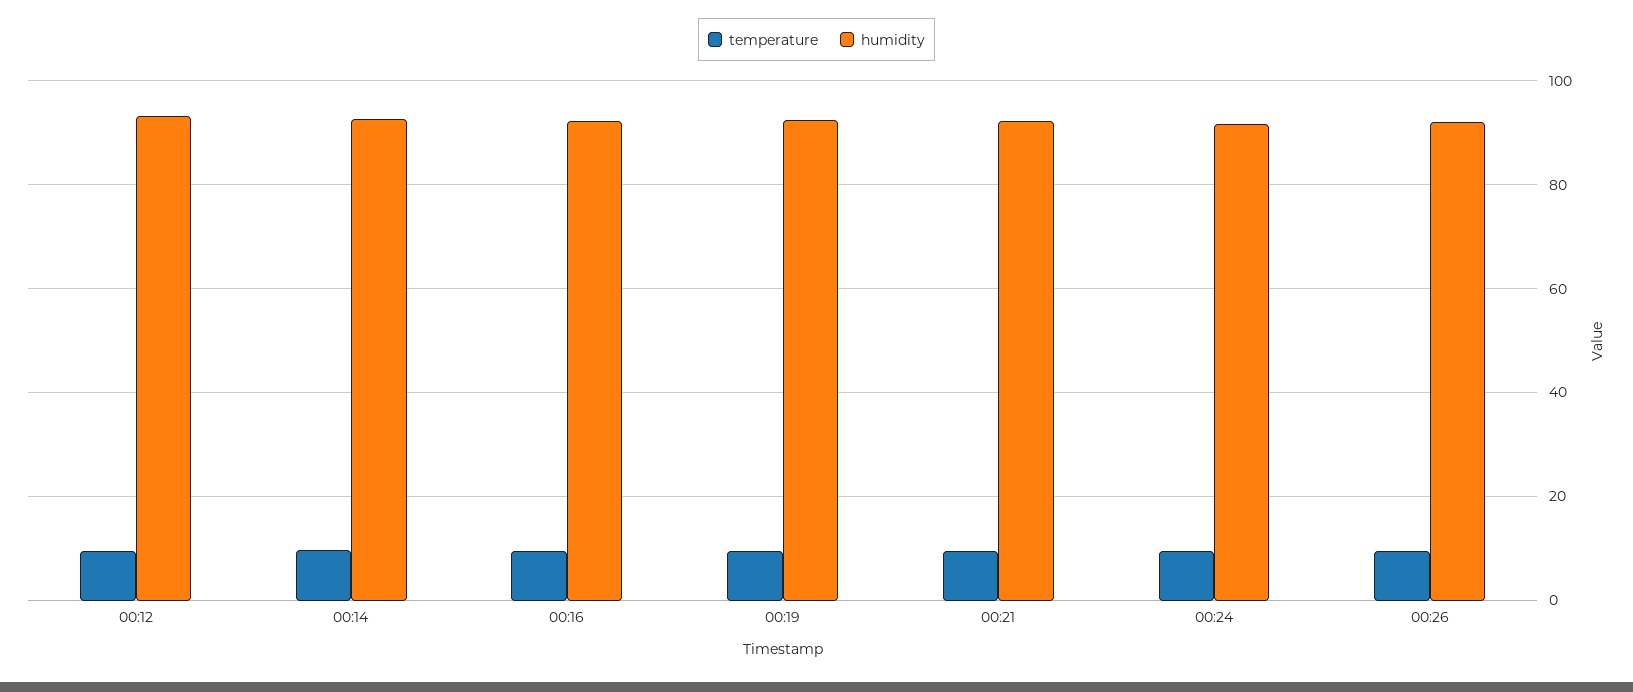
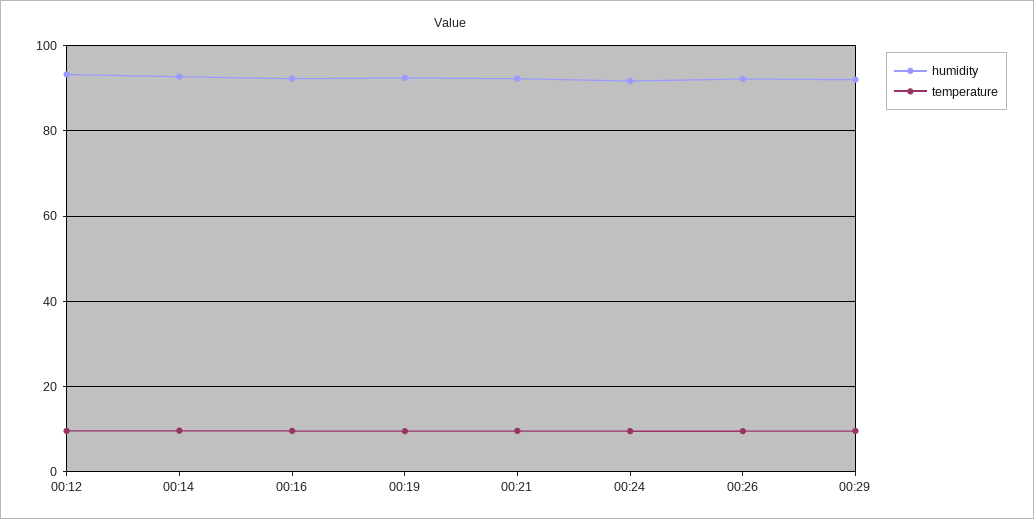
humidity, 00:29: none -> 92
temperature, 00:29: none -> 10

